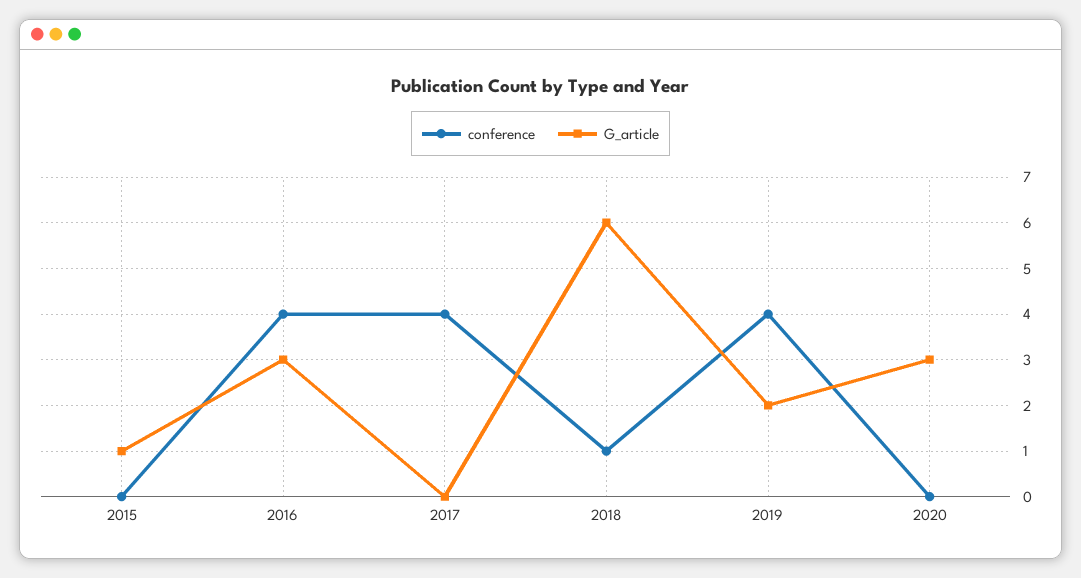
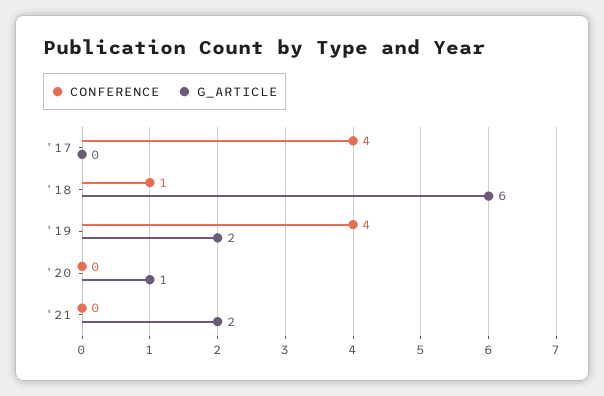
conference, 2015: 0 -> none
G_article, 2015: 1 -> none
conference, 2016: 4 -> none
G_article, 2016: 3 -> none
G_article, 2020: 3 -> 1
conference, '21: none -> 0
G_article, '21: none -> 2

